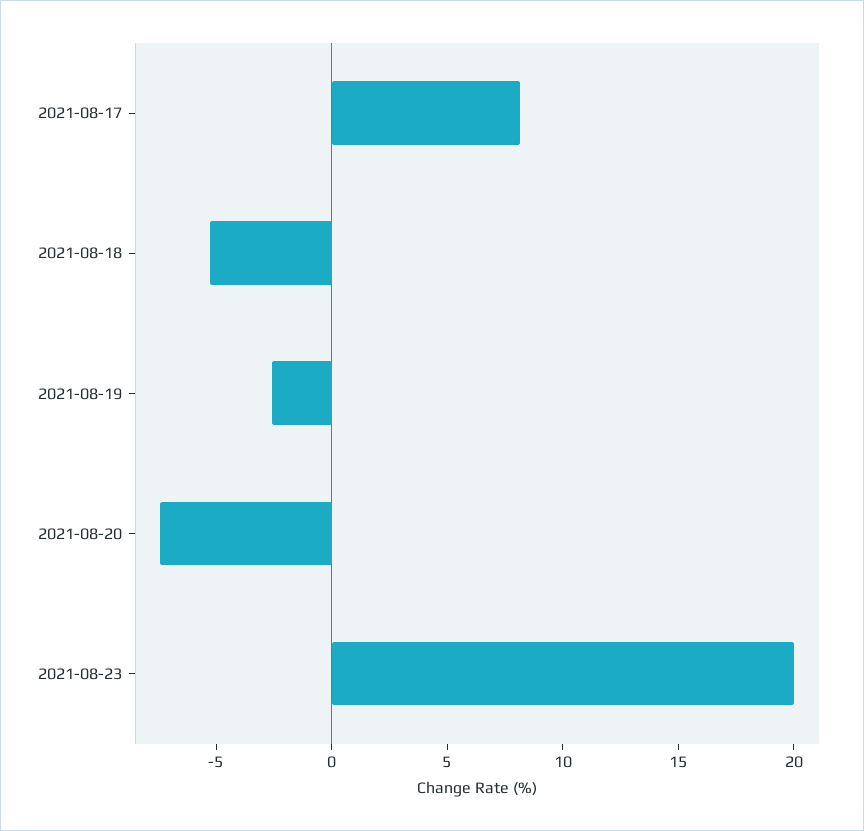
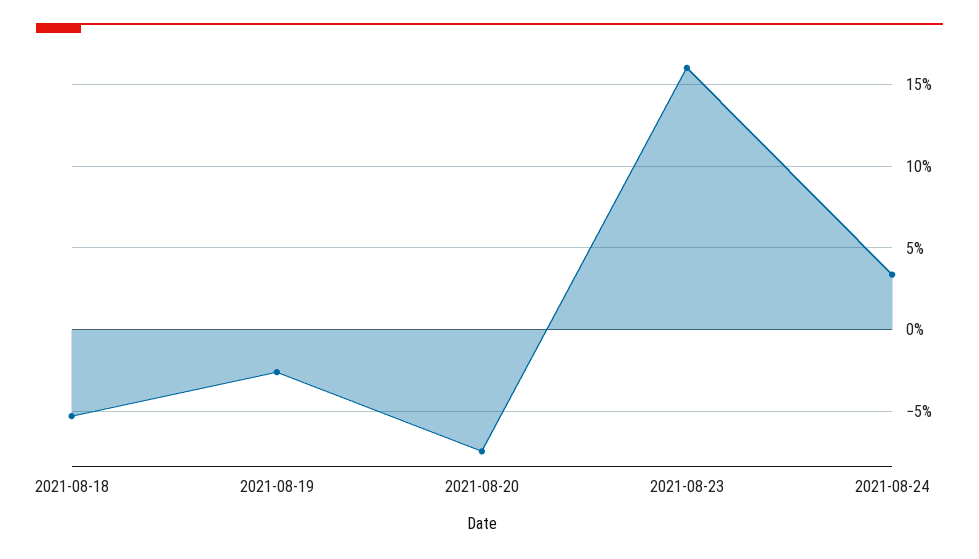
2021-08-17: 8 -> none
2021-08-23: 20 -> 16
2021-08-24: none -> 3.5

